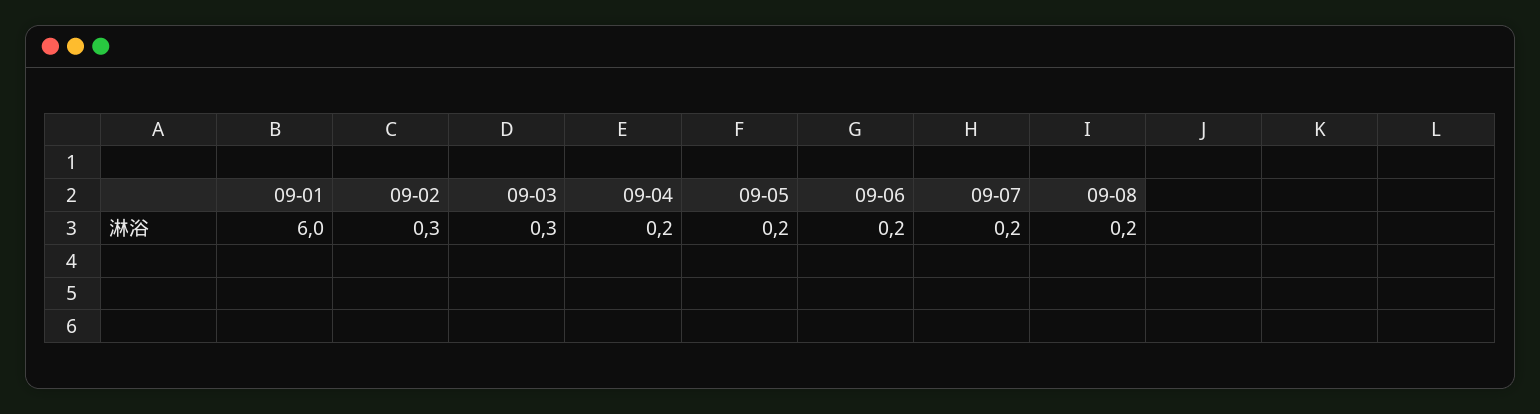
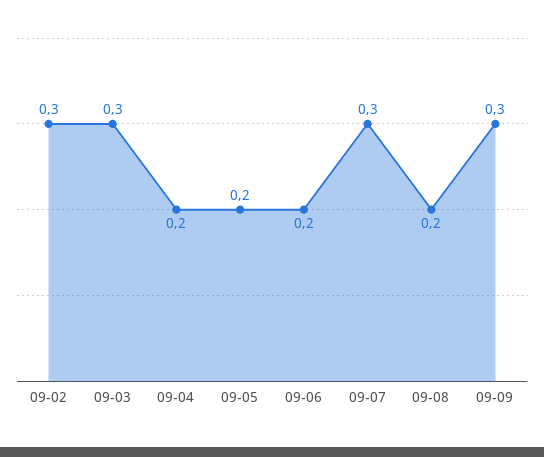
09-01: 6 -> none
09-07: 0.2 -> 0.3
09-09: none -> 0.3

